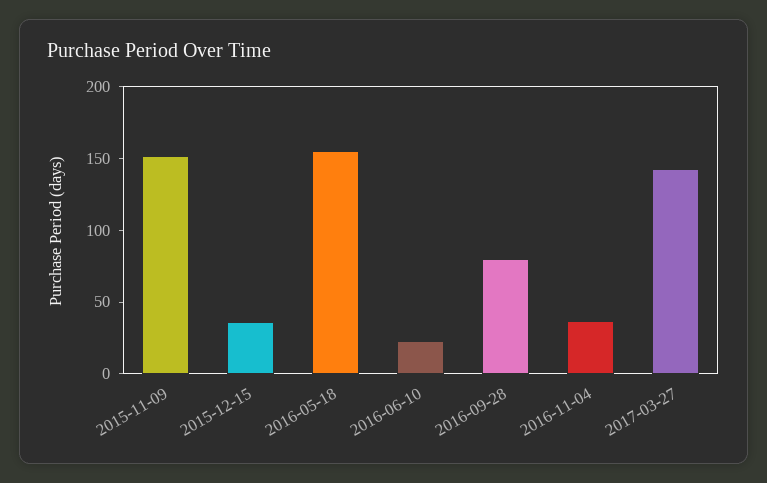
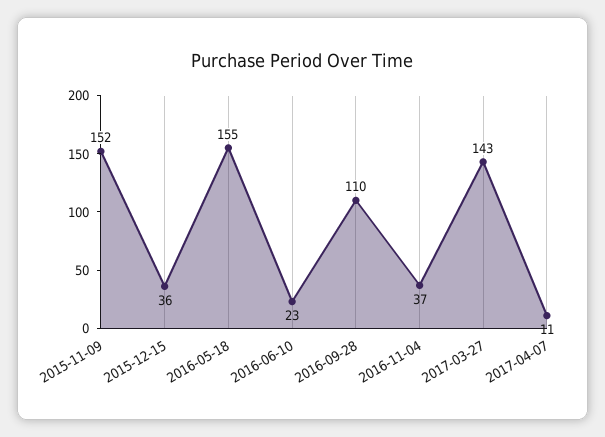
2016-09-28: 80 -> 110
2017-04-07: none -> 11

